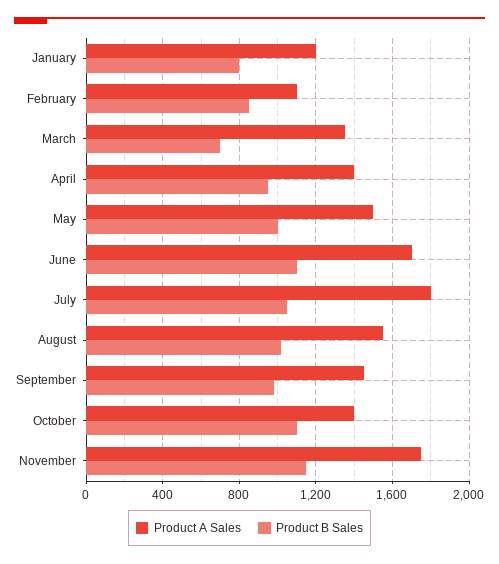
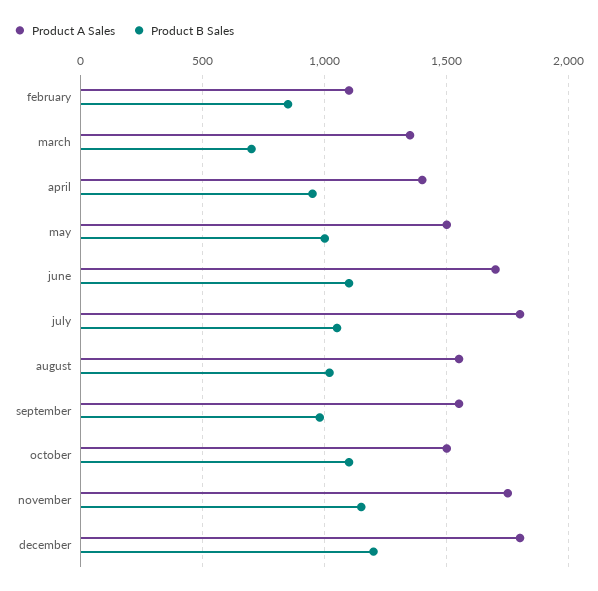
Product A Sales, January: 1200 -> none
Product B Sales, January: 800 -> none
Product A Sales, September: 1450 -> 1550
Product A Sales, October: 1400 -> 1500
Product A Sales, december: none -> 1800
Product B Sales, december: none -> 1200

